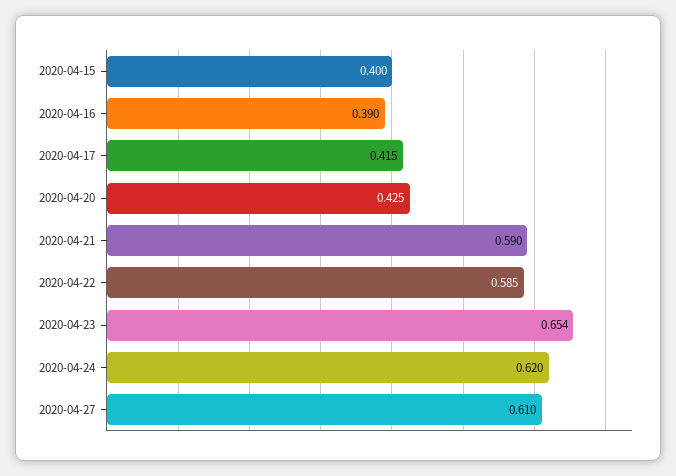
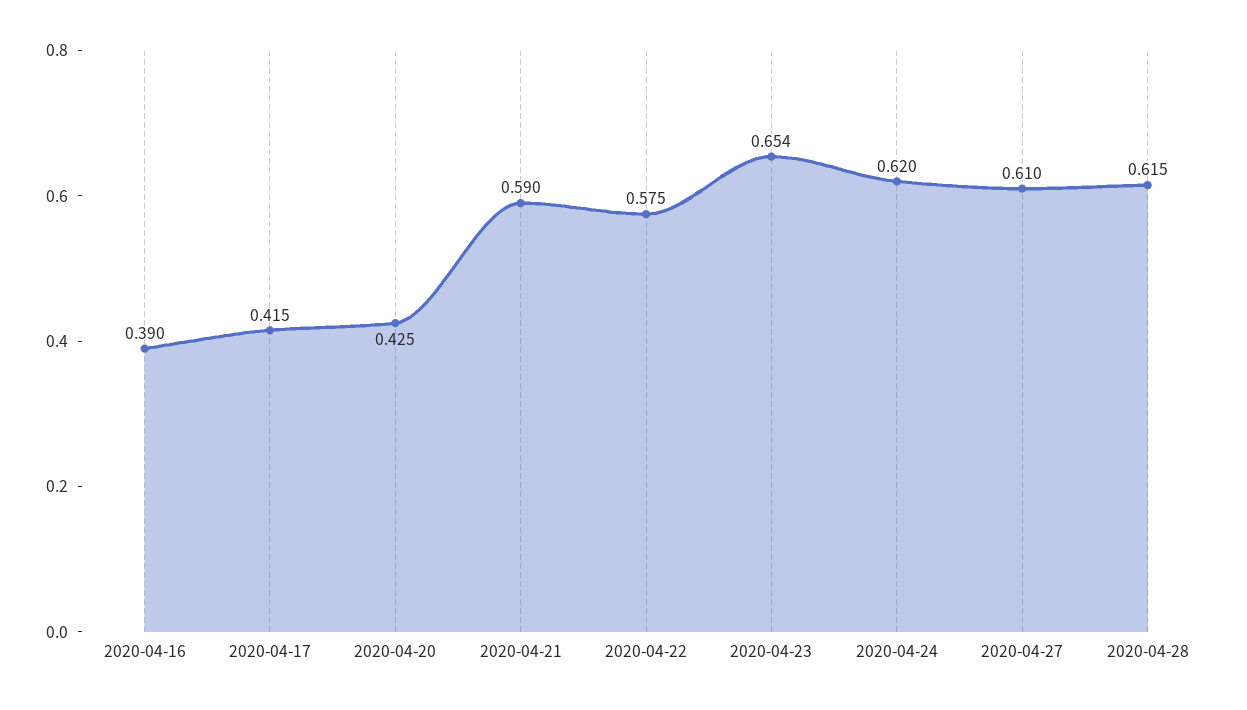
2020-04-15: 0.4 -> none
2020-04-22: 0.585 -> 0.575
2020-04-28: none -> 0.615

